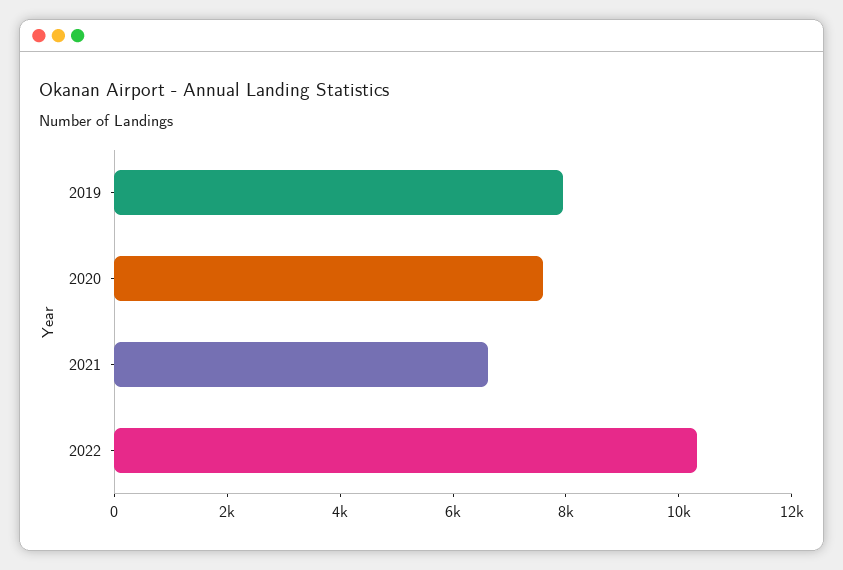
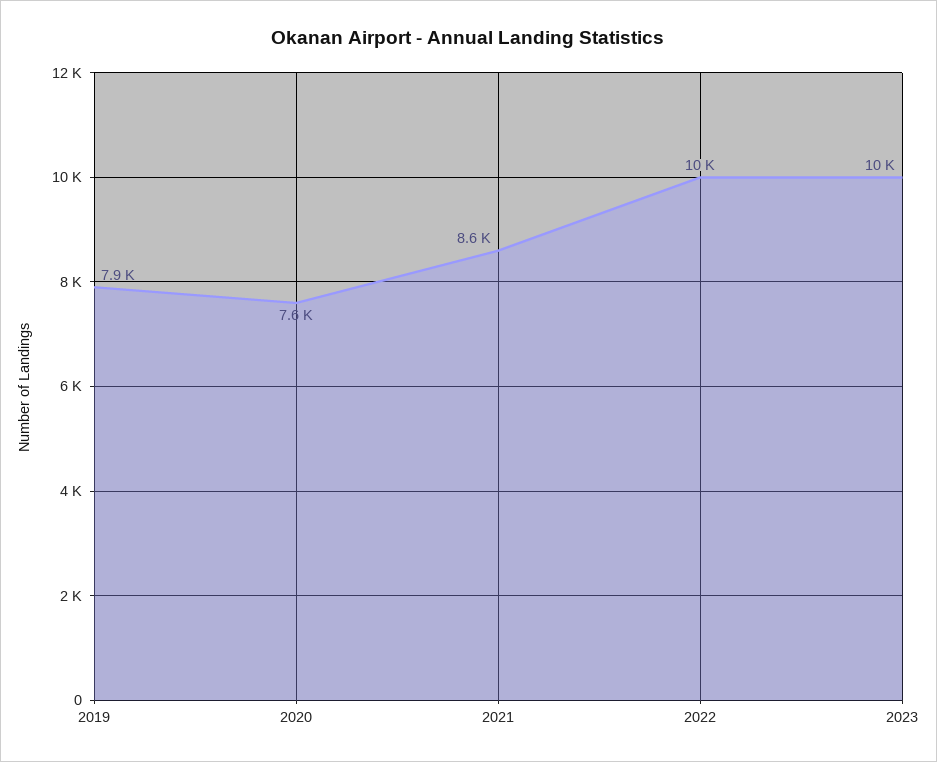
2021: 6500 -> 8600
2023: none -> 10000

